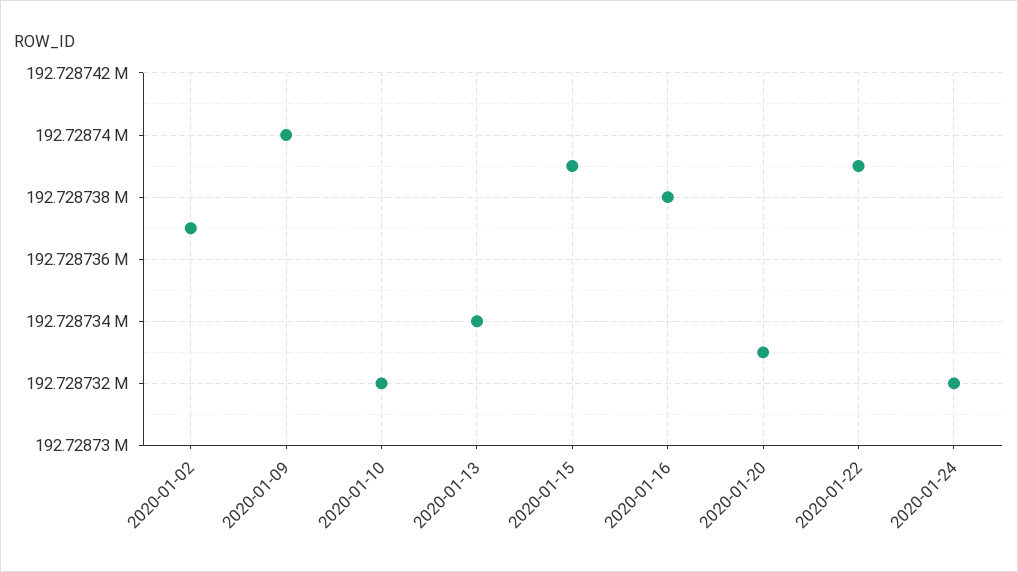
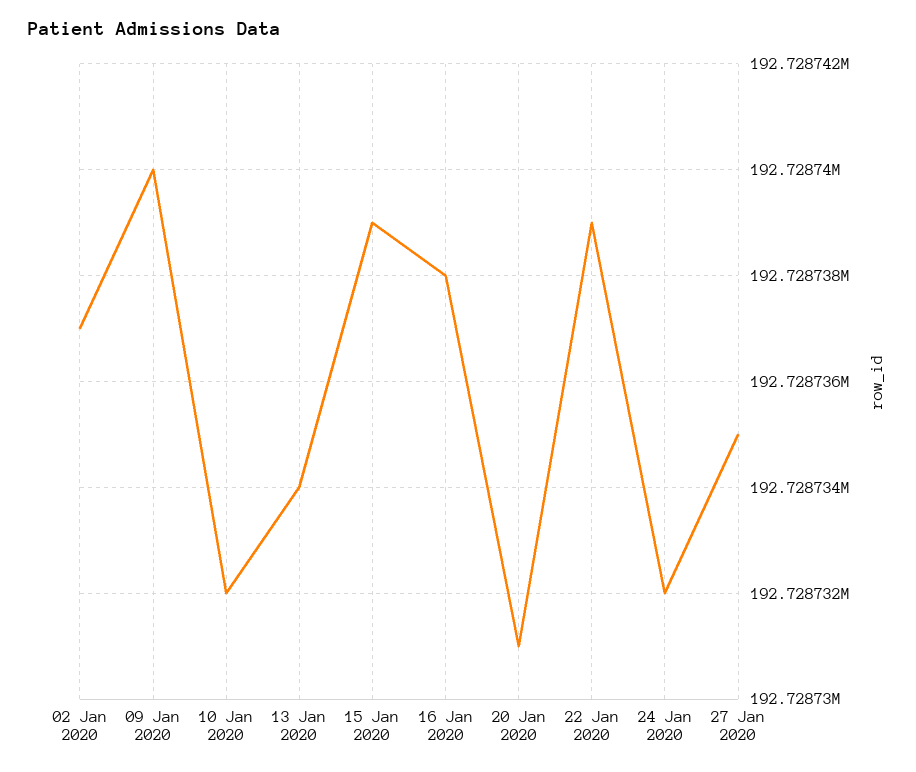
2020-01-20: 192728733 -> 192728731
27 Jan 2020: none -> 192728735

